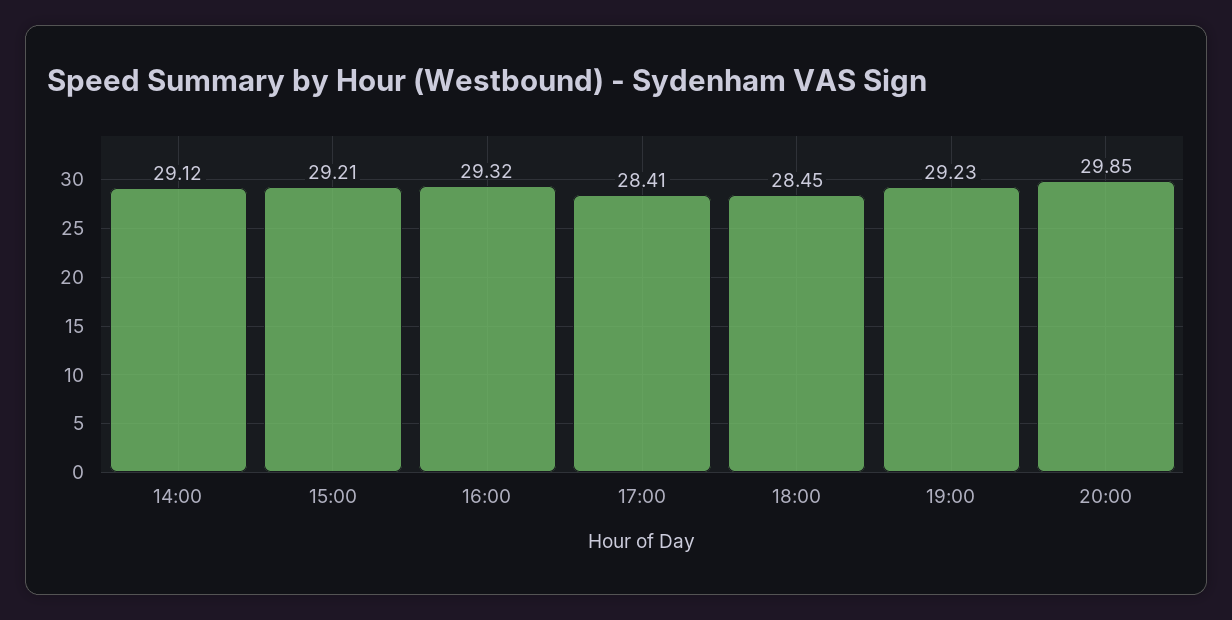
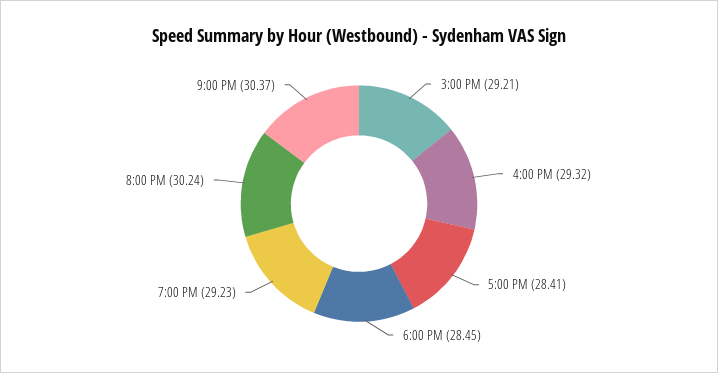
14:00: 29.12 -> none
20:00: 29.85 -> 30.24
9:00 PM: none -> 30.37

